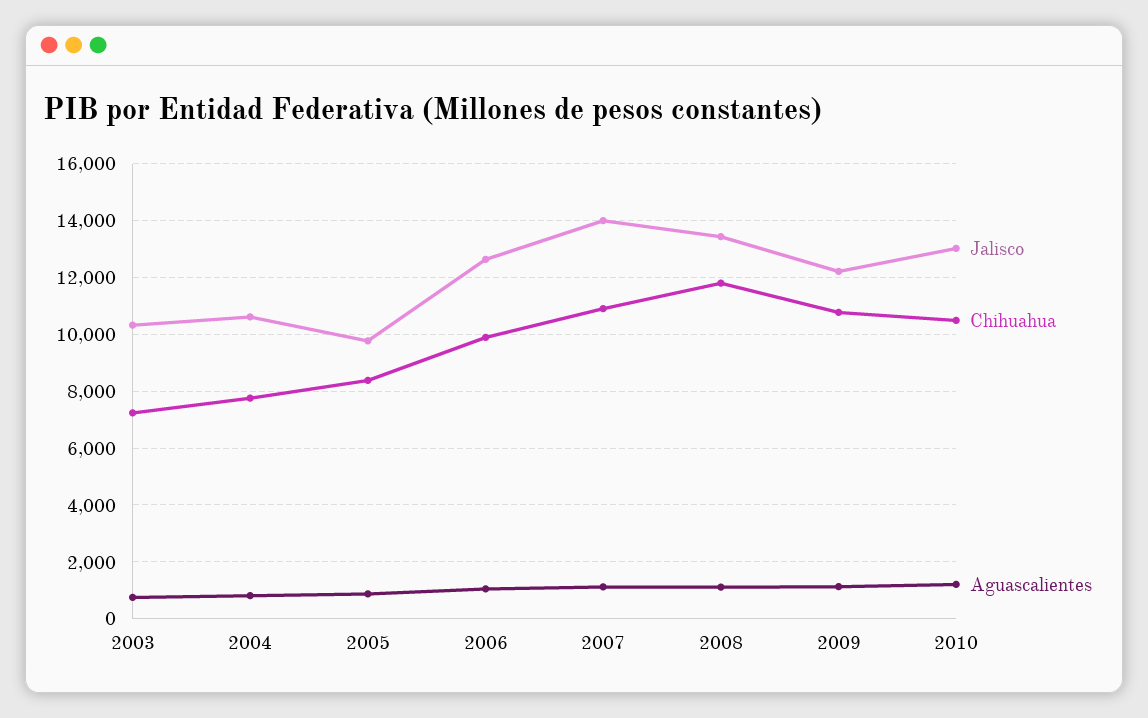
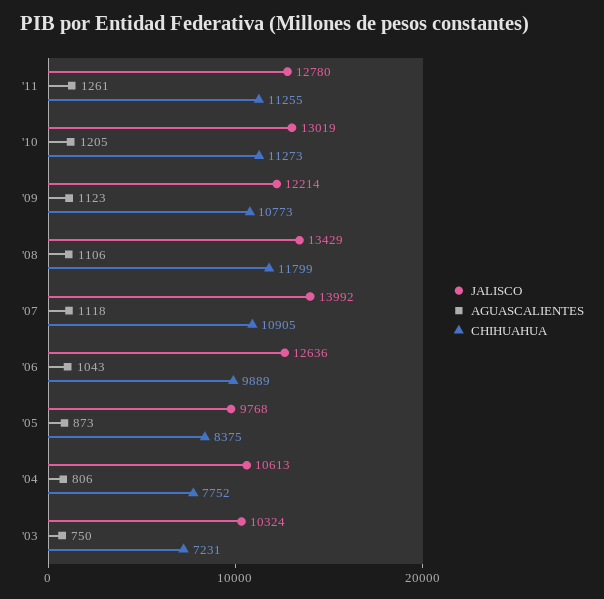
Chihuahua, 2010: 10500 -> 11273
Jalisco, '11: none -> 12780
Aguascalientes, '11: none -> 1261
Chihuahua, '11: none -> 11255

